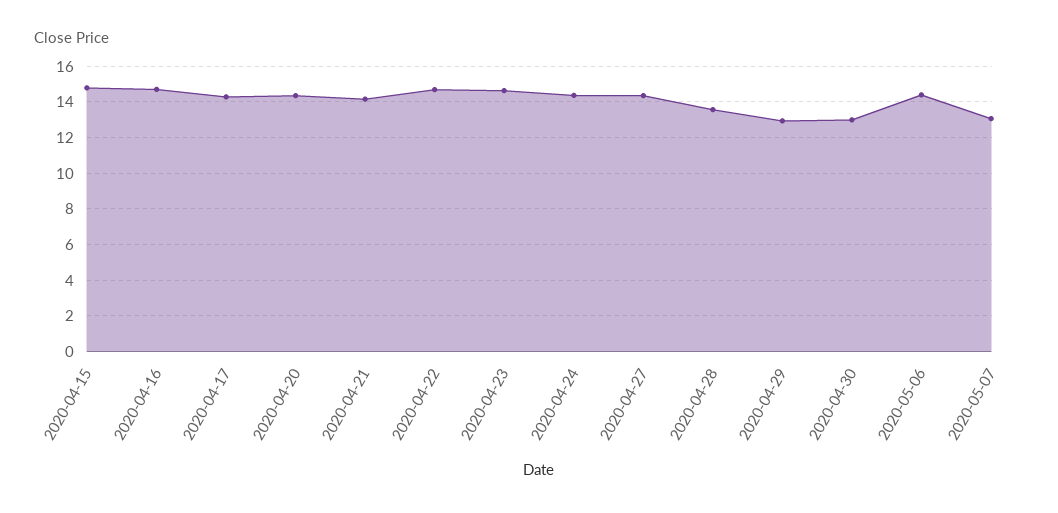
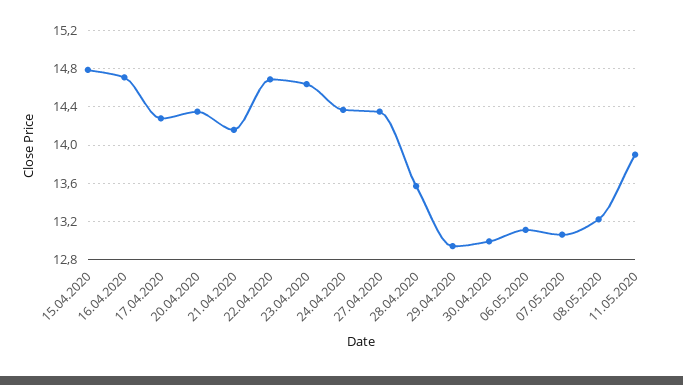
2020-05-06: 14.5 -> 13.1
08.05.2020: none -> 13.2
11.05.2020: none -> 13.9

